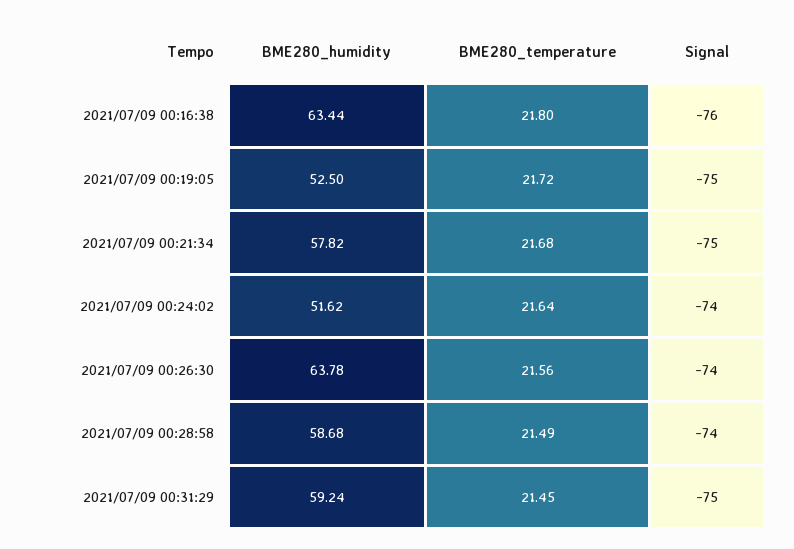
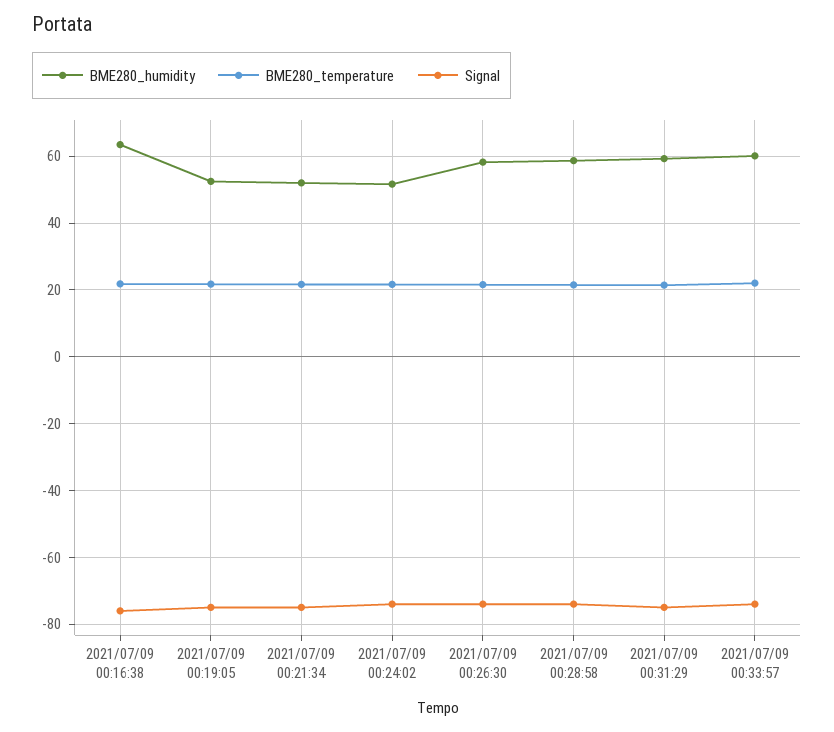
BME280_humidity, 2021/07/09 00:21:34: 57.82 -> 52
BME280_humidity, 2021/07/09 00:26:30: 63.78 -> 58
BME280_humidity, 2021/07/09 00:33:57: none -> 60
BME280_temperature, 2021/07/09 00:33:57: none -> 22
Signal, 2021/07/09 00:33:57: none -> -74

